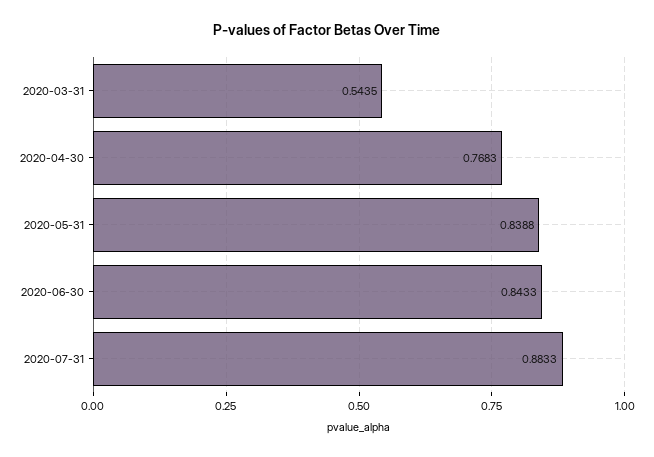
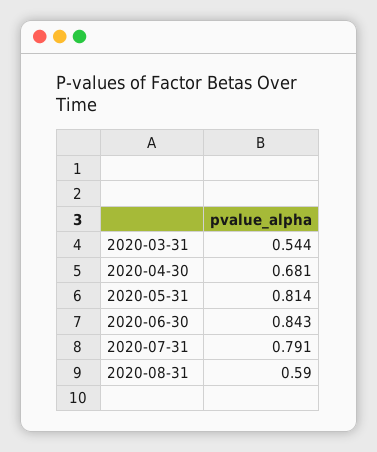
2020-04-30: 0.7683 -> 0.681
2020-05-31: 0.8388 -> 0.814
2020-07-31: 0.8833 -> 0.791
2020-08-31: none -> 0.59

